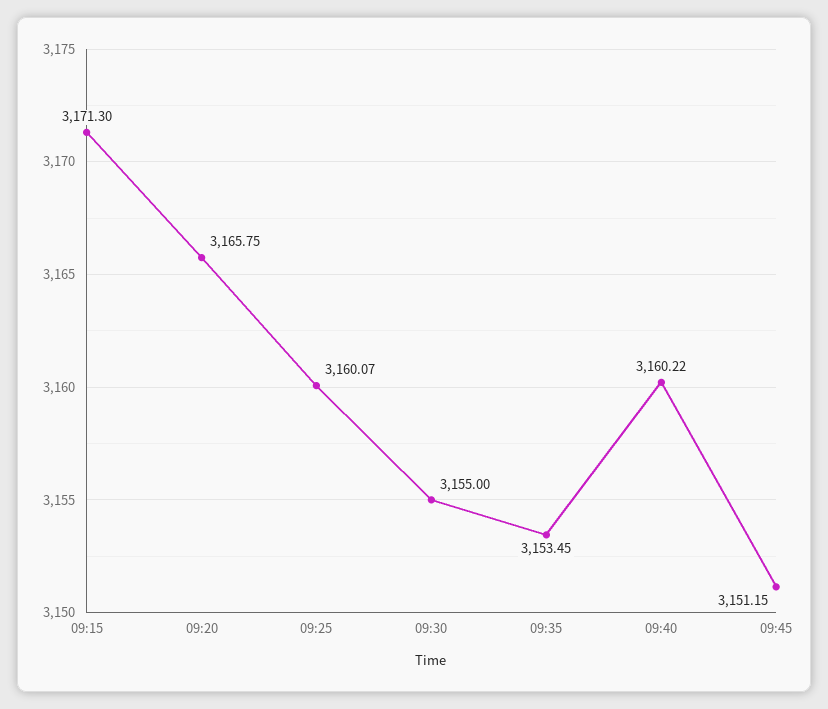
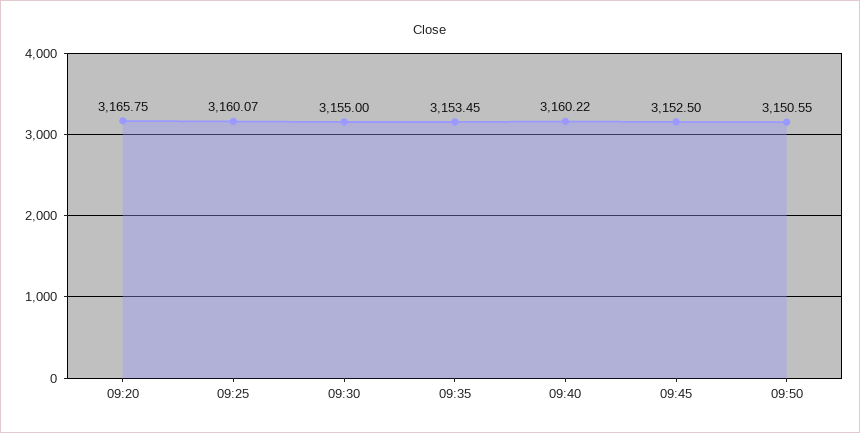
09:15: 3171.3 -> none
09:45: 3151.15 -> 3152.5
09:50: none -> 3150.55

